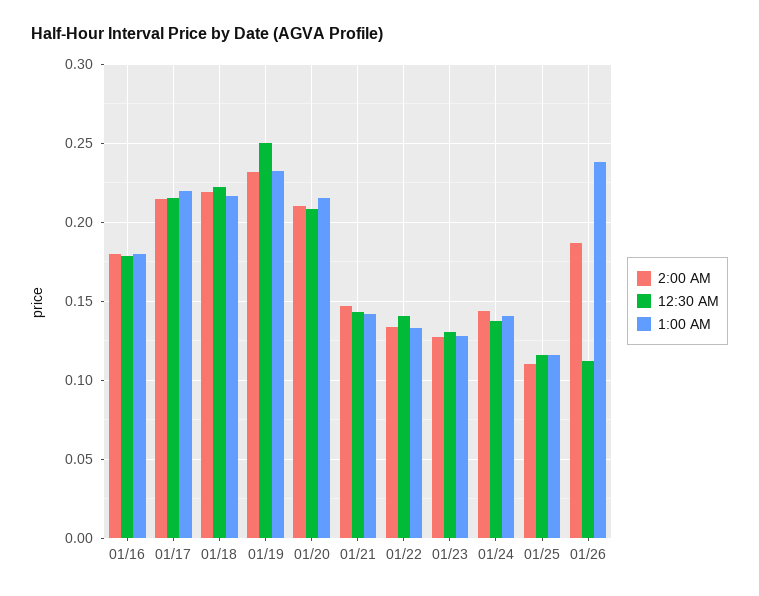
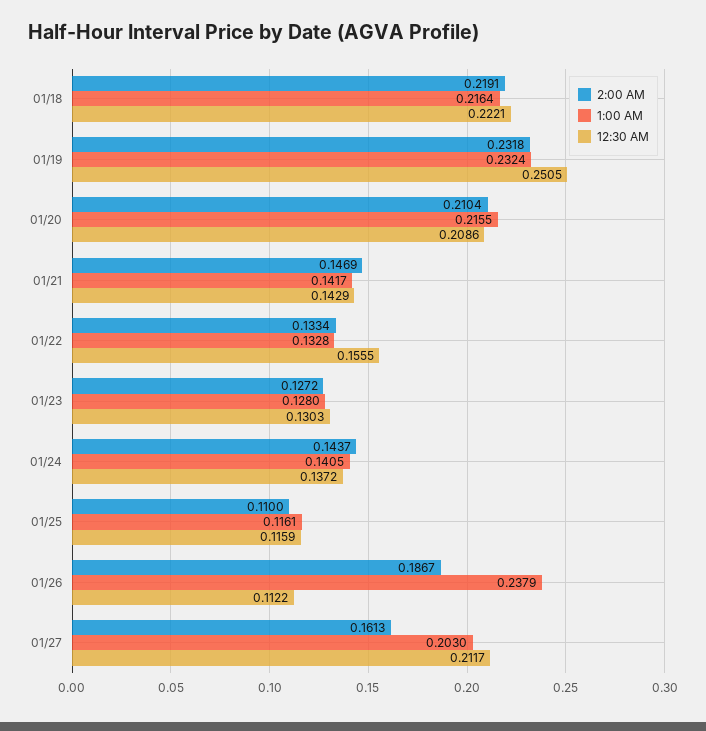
2:00 AM, 01/16: 0.18 -> none
12:30 AM, 01/16: 0.18 -> none
1:00 AM, 01/16: 0.18 -> none
2:00 AM, 01/17: 0.215 -> none
12:30 AM, 01/17: 0.215 -> none
1:00 AM, 01/17: 0.22 -> none
12:30 AM, 01/22: 0.14 -> 0.1555
2:00 AM, 01/27: none -> 0.1613
1:00 AM, 01/27: none -> 0.203
12:30 AM, 01/27: none -> 0.2117

